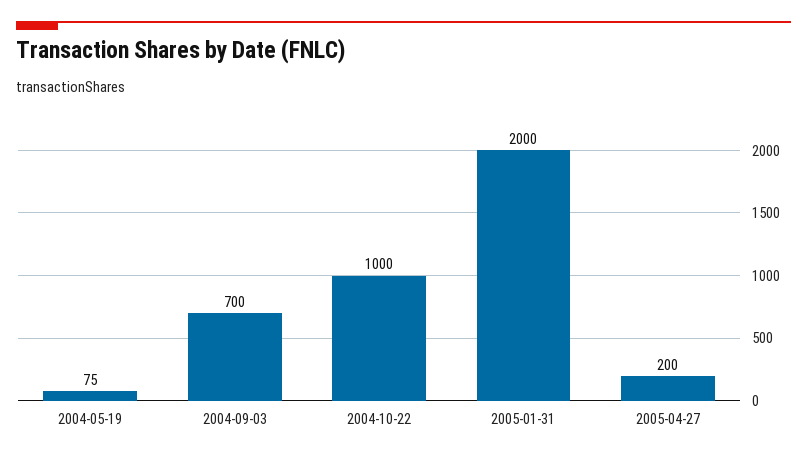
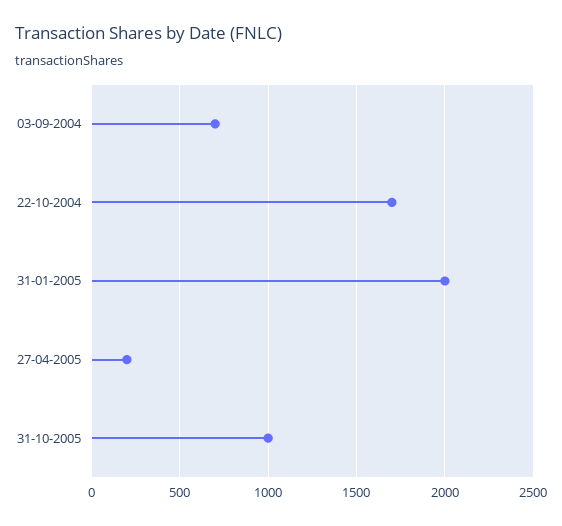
2004-05-19: 75 -> none
2004-10-22: 1000 -> 1700
31-10-2005: none -> 1000

